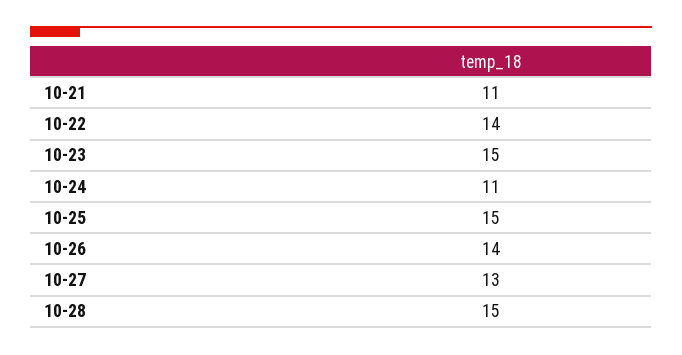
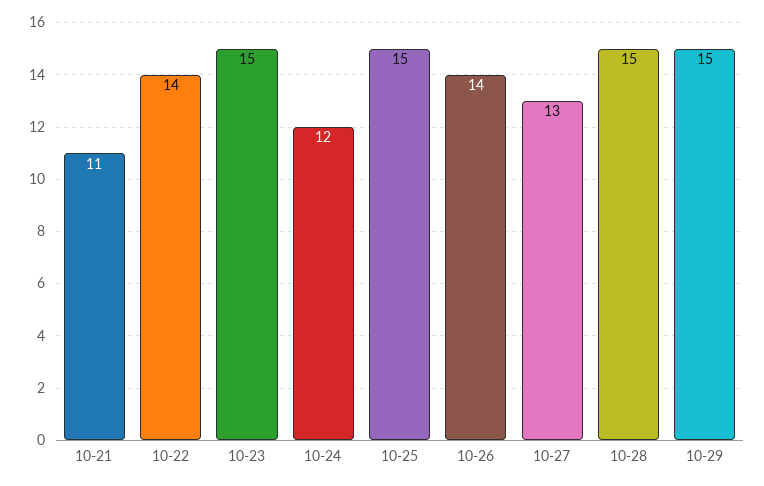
10-24: 11 -> 12
10-29: none -> 15

